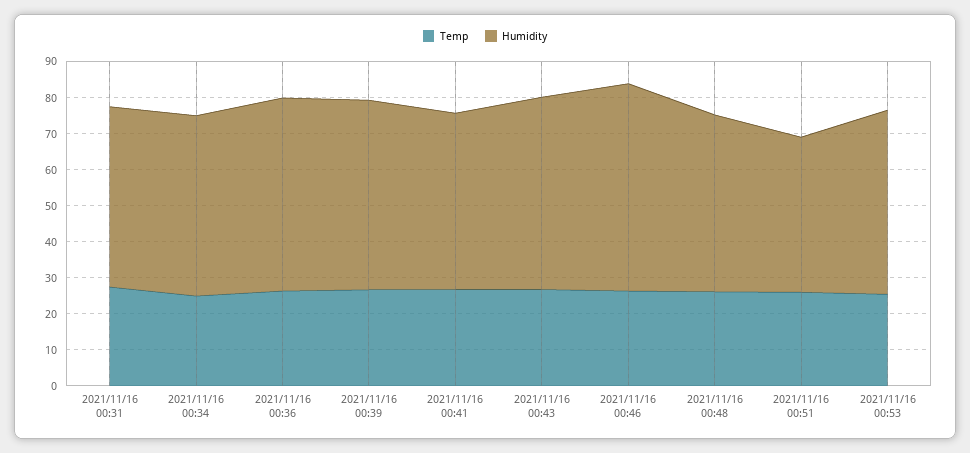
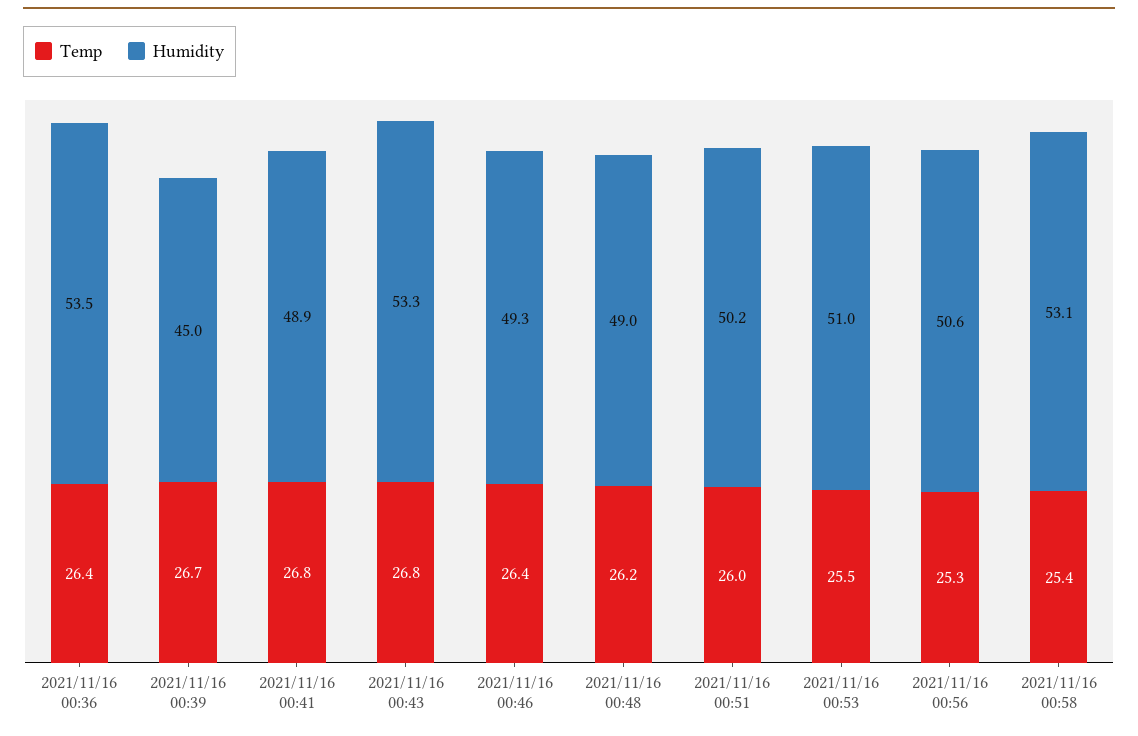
Temp, 2021/11/16 00:31: 27.5 -> none
Humidity, 2021/11/16 00:31: 50 -> none
Temp, 2021/11/16 00:34: 25 -> none
Humidity, 2021/11/16 00:34: 50 -> none
Humidity, 2021/11/16 00:39: 52.5 -> 45
Humidity, 2021/11/16 00:46: 57.5 -> 49.3
Humidity, 2021/11/16 00:51: 42.5 -> 50.2
Temp, 2021/11/16 00:56: none -> 25.3
Humidity, 2021/11/16 00:56: none -> 50.6
Temp, 2021/11/16 00:58: none -> 25.4
Humidity, 2021/11/16 00:58: none -> 53.1

